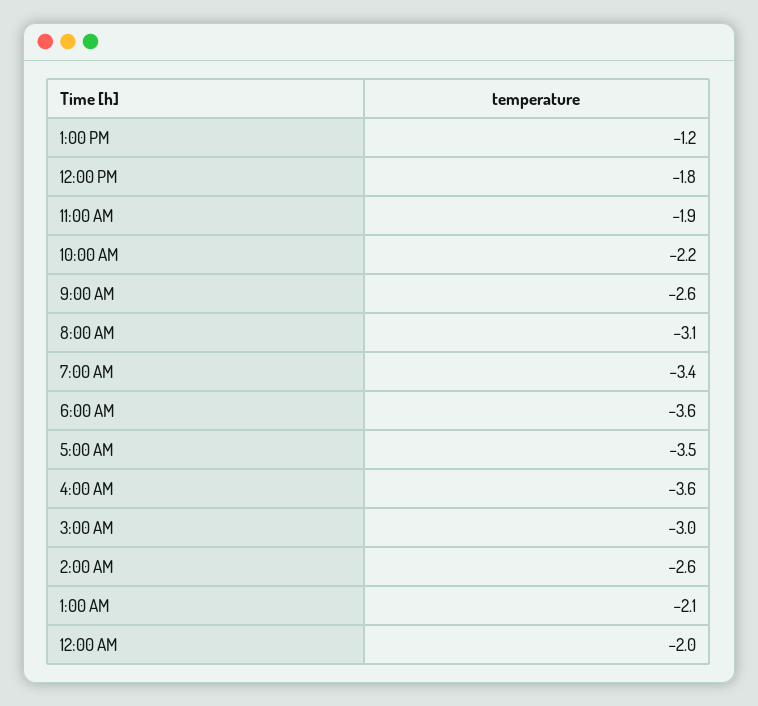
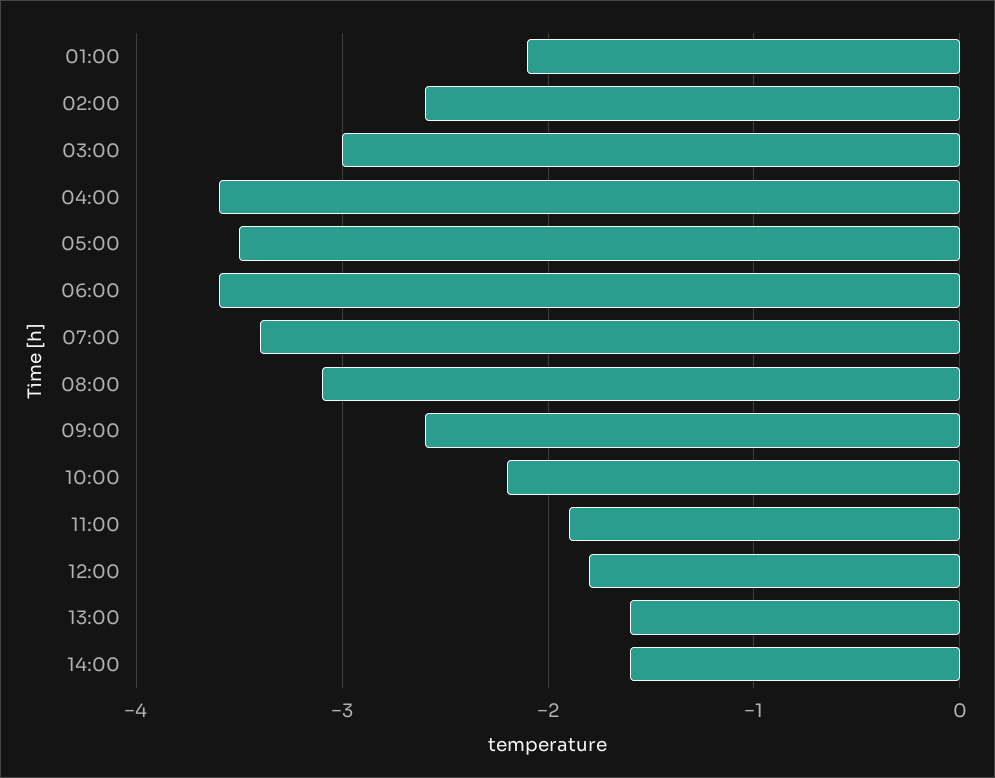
1:00 PM: -1.2 -> -1.6
12:00 AM: -2 -> none
14:00: none -> -1.6

